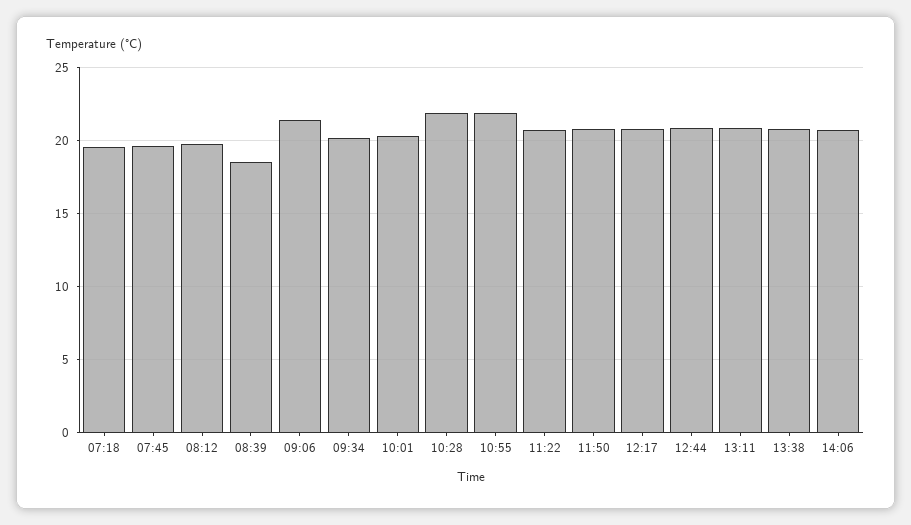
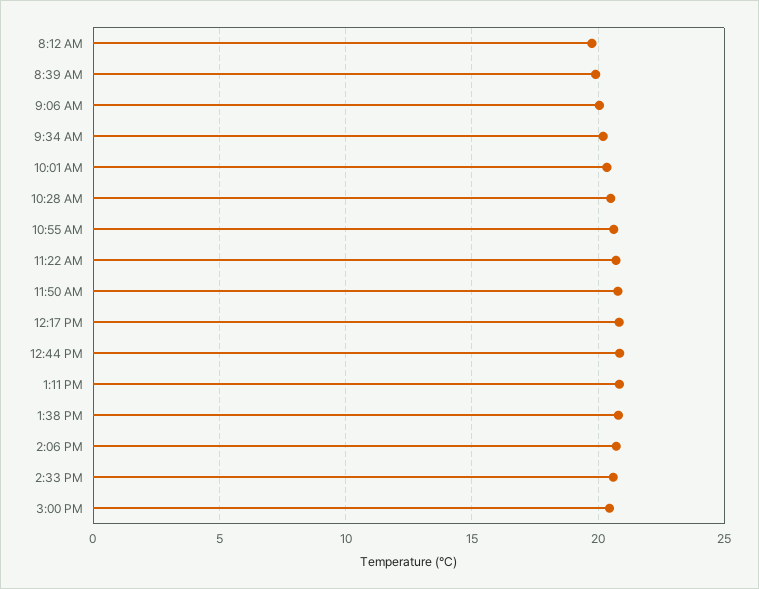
07:18: 19.5 -> none
07:45: 19.5 -> none
08:39: 18.5 -> 20
09:06: 21.5 -> 20
10:28: 22 -> 20.5
10:55: 22 -> 20.5
2:33 PM: none -> 20.5
3:00 PM: none -> 20.5

